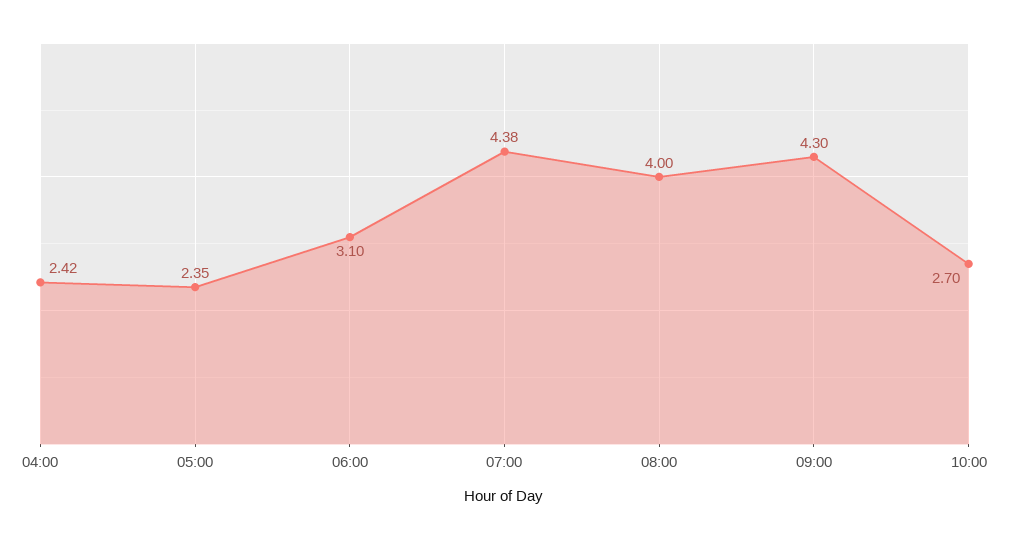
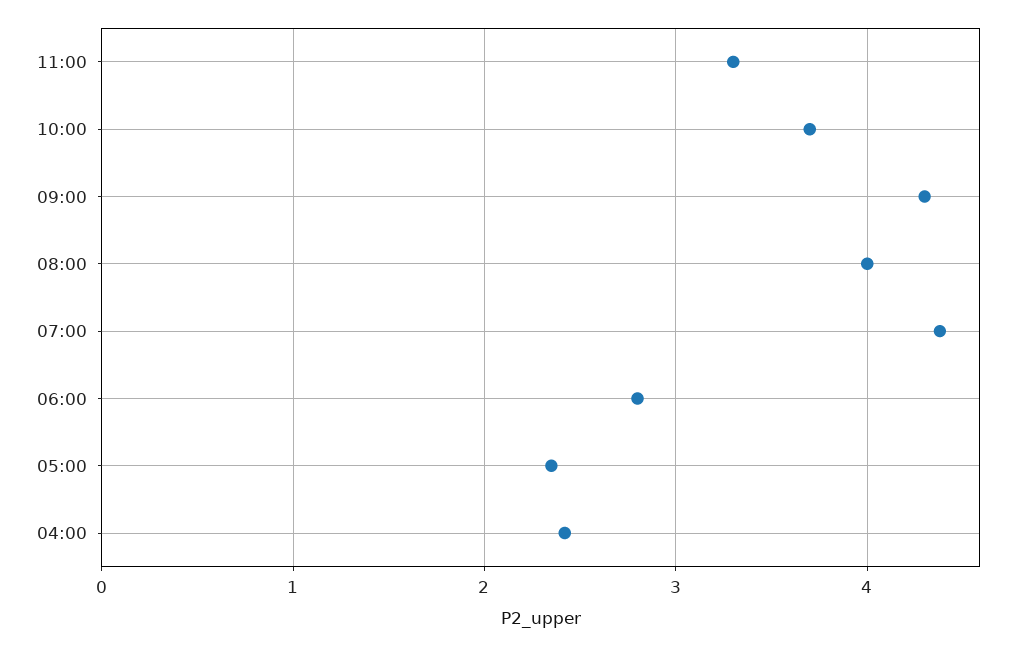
06:00: 3.1 -> 2.8
10:00: 2.7 -> 3.7
11:00: none -> 3.3

